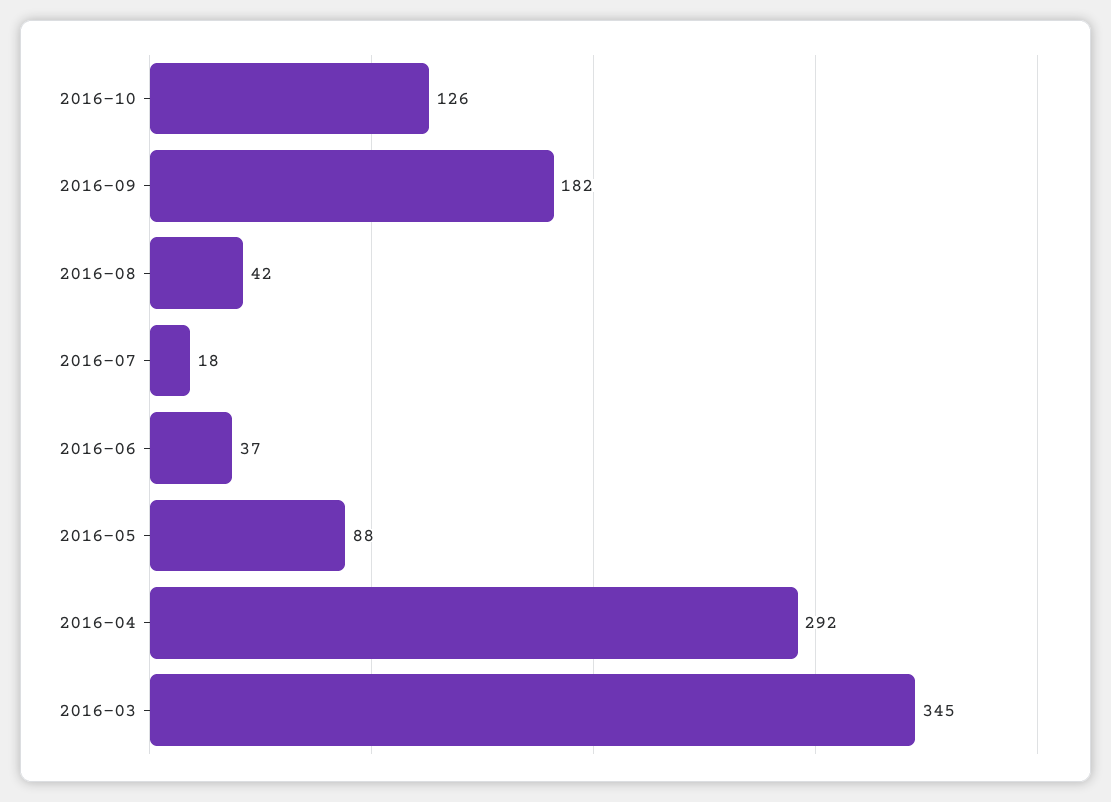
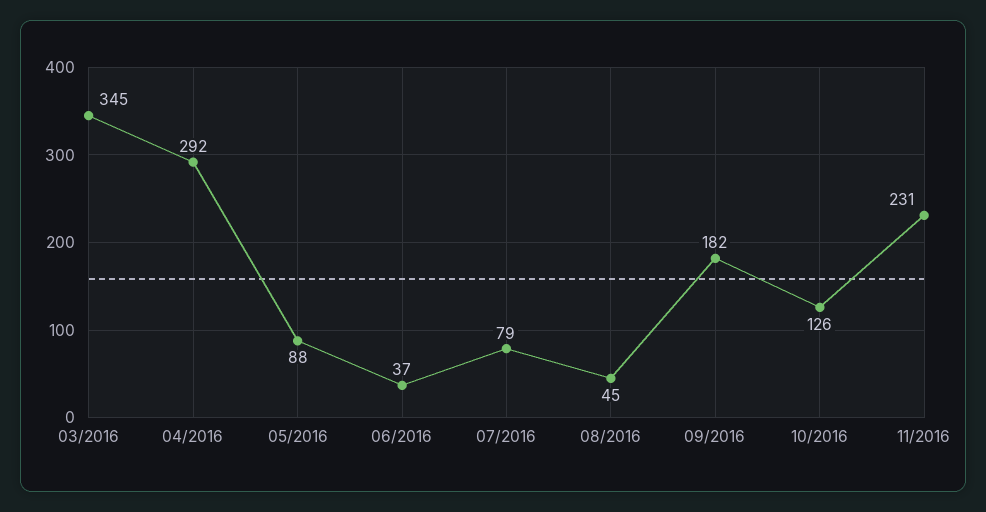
2016-08: 42 -> 45
2016-07: 18 -> 79
11/2016: none -> 231

